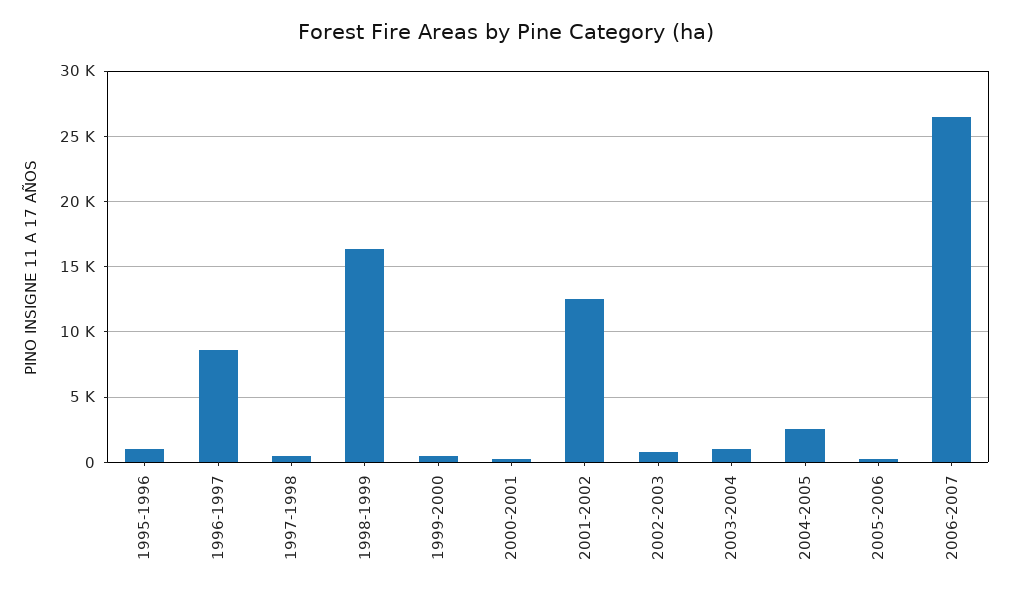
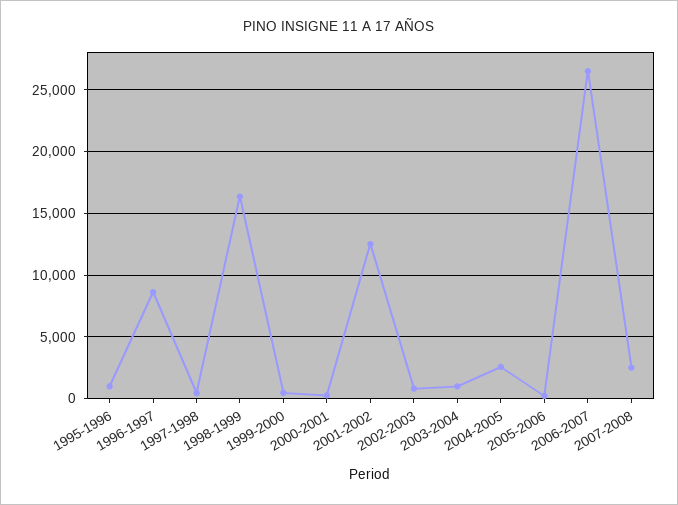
2007-2008: none -> 2500

